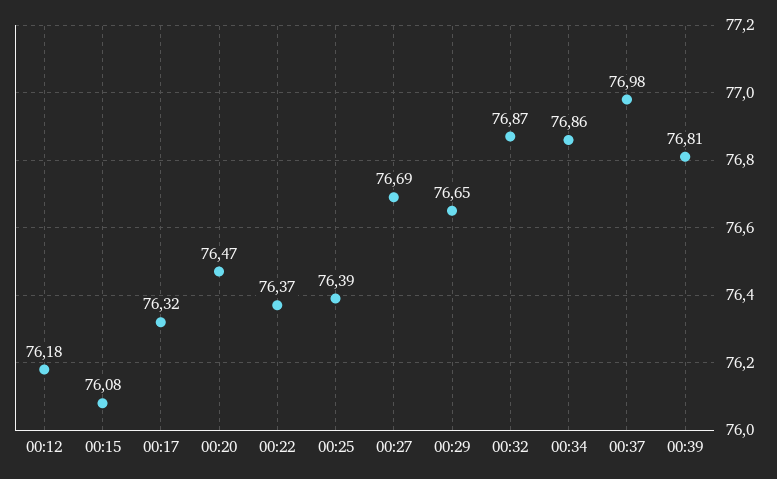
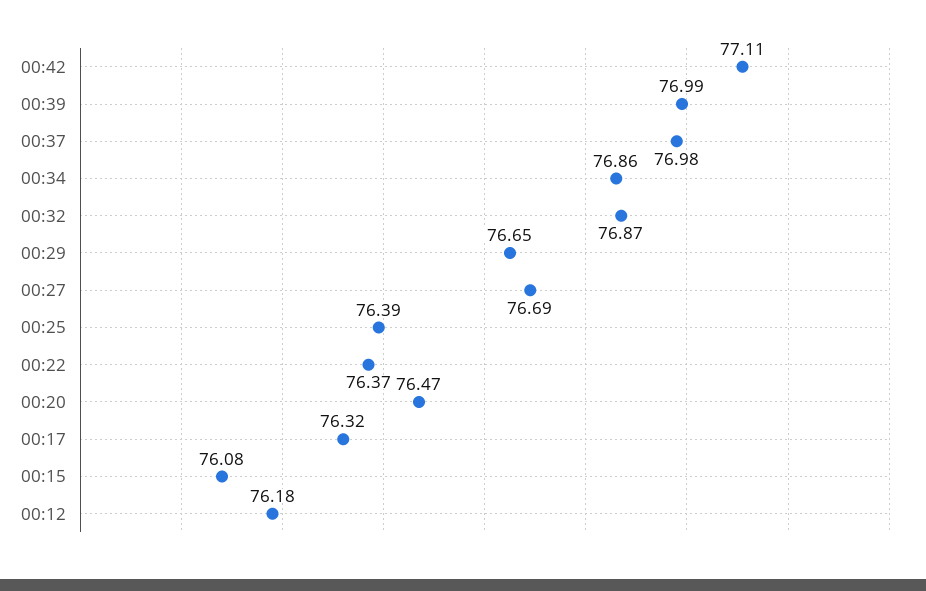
00:39: 76.81 -> 76.99
00:42: none -> 77.11

